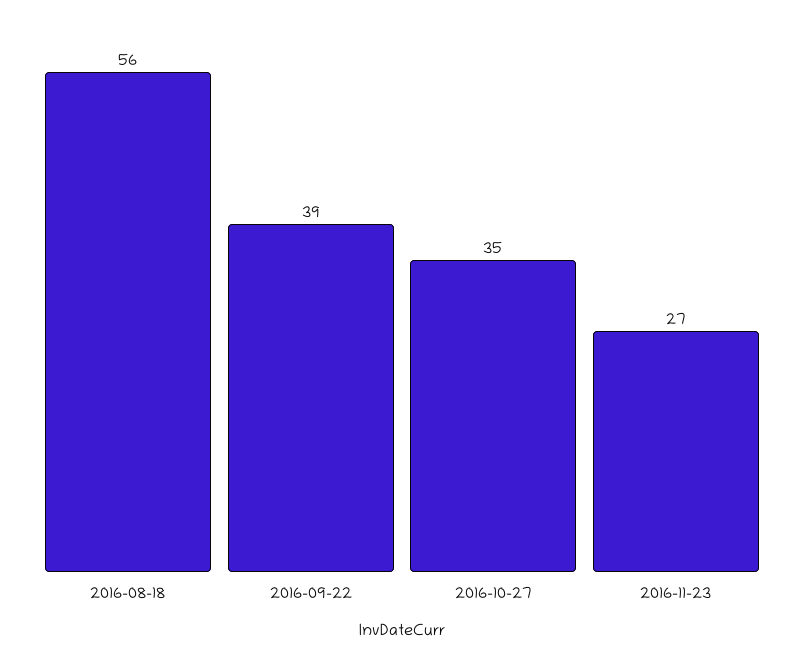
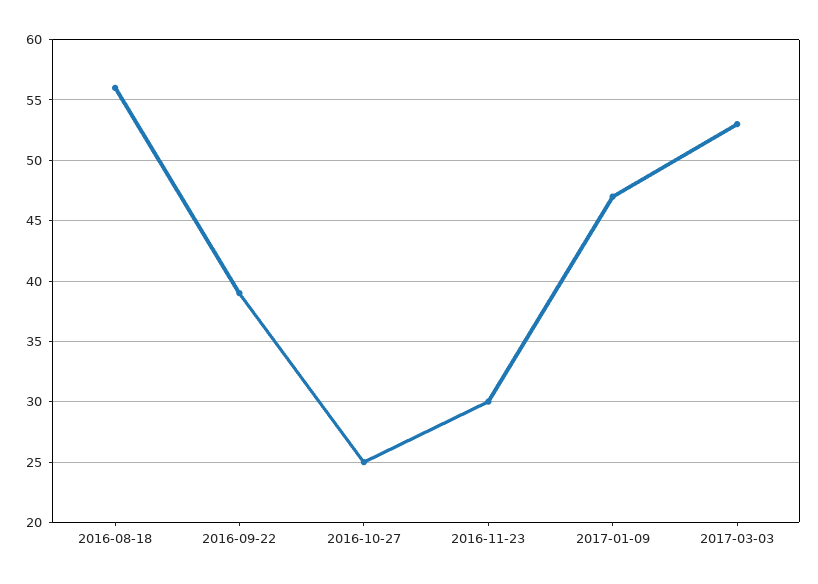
2016-10-27: 35 -> 25
2016-11-23: 27 -> 30
2017-01-09: none -> 47
2017-03-03: none -> 53

